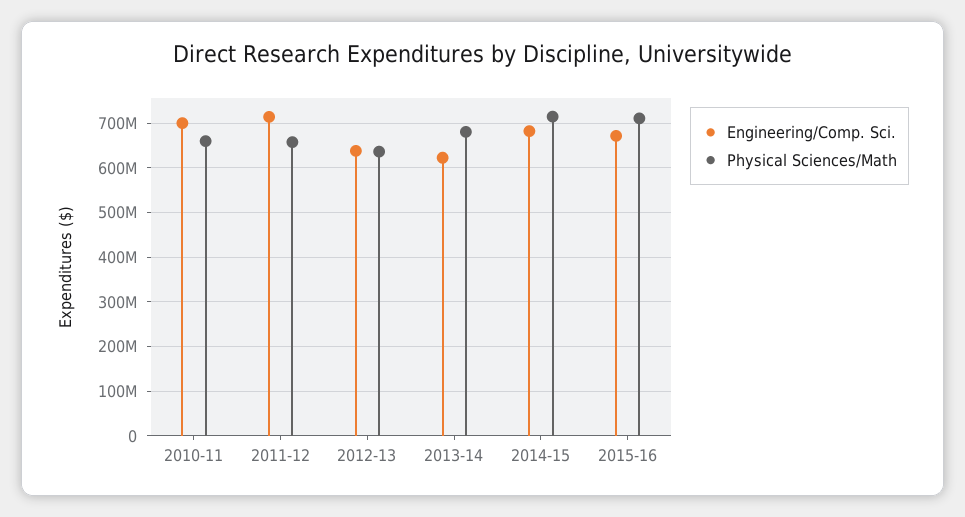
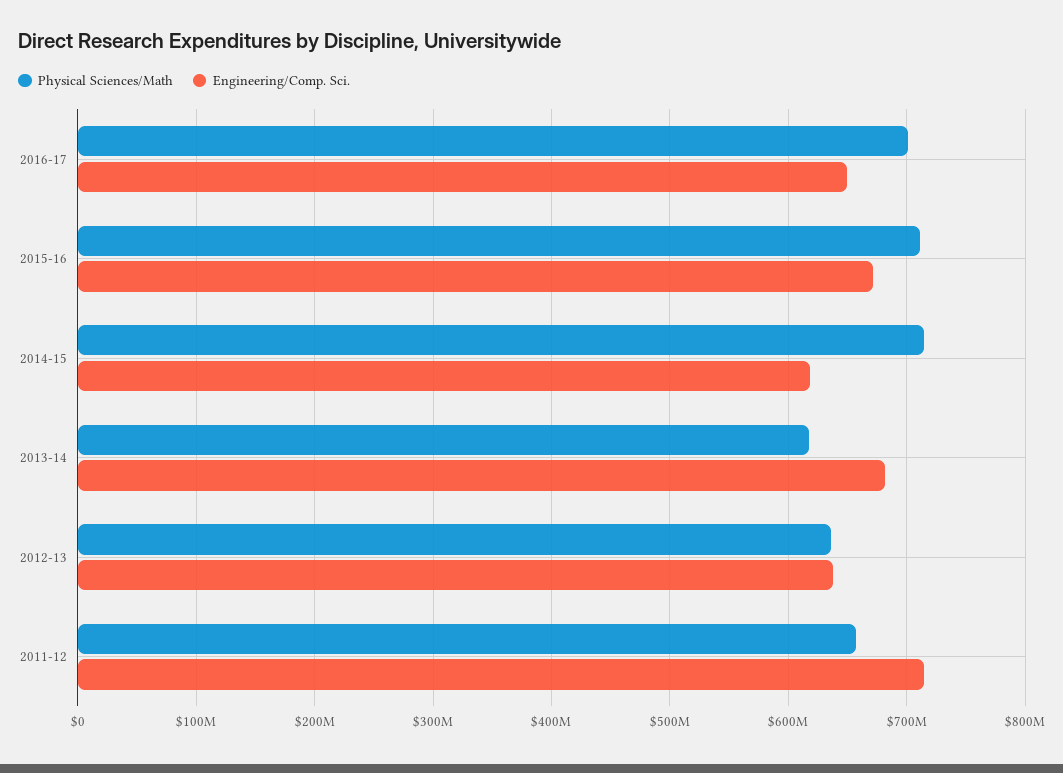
Engineering/Comp. Sci., 2010-11: 700000000 -> none
Physical Sciences/Math, 2010-11: 660000000 -> none
Engineering/Comp. Sci., 2013-14: 620000000 -> 680000000
Physical Sciences/Math, 2013-14: 680000000 -> 620000000
Engineering/Comp. Sci., 2014-15: 680000000 -> 620000000
Physical Sciences/Math, 2016-17: none -> 700000000
Engineering/Comp. Sci., 2016-17: none -> 650000000

